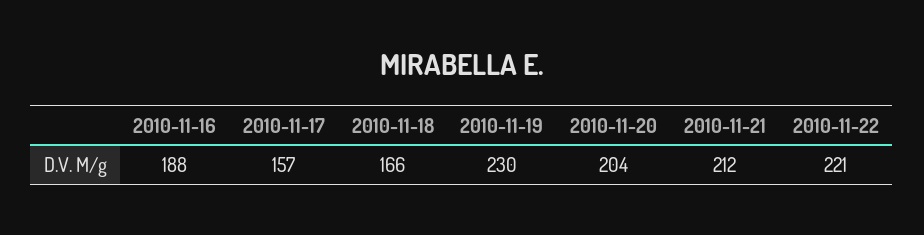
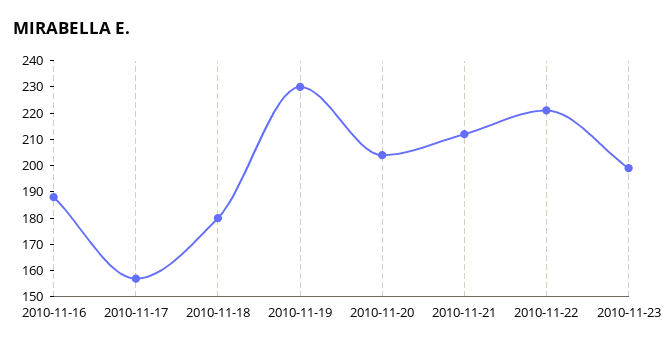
2010-11-18: 166 -> 180
2010-11-23: none -> 200

